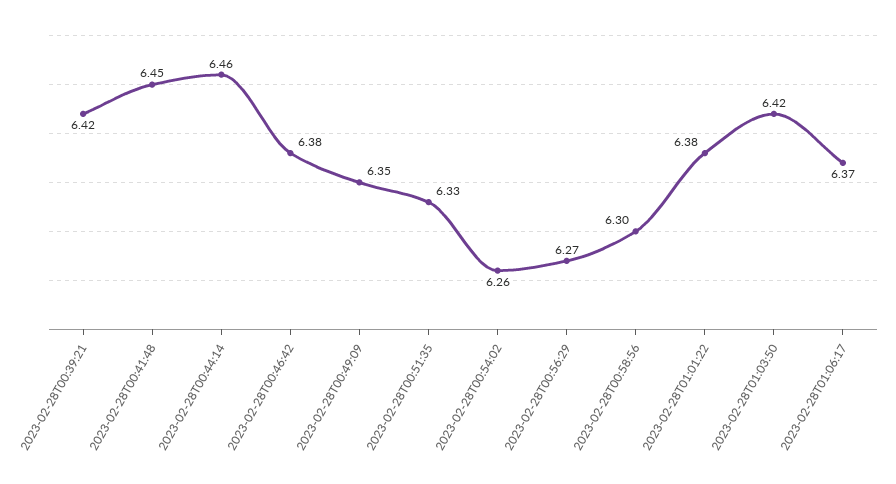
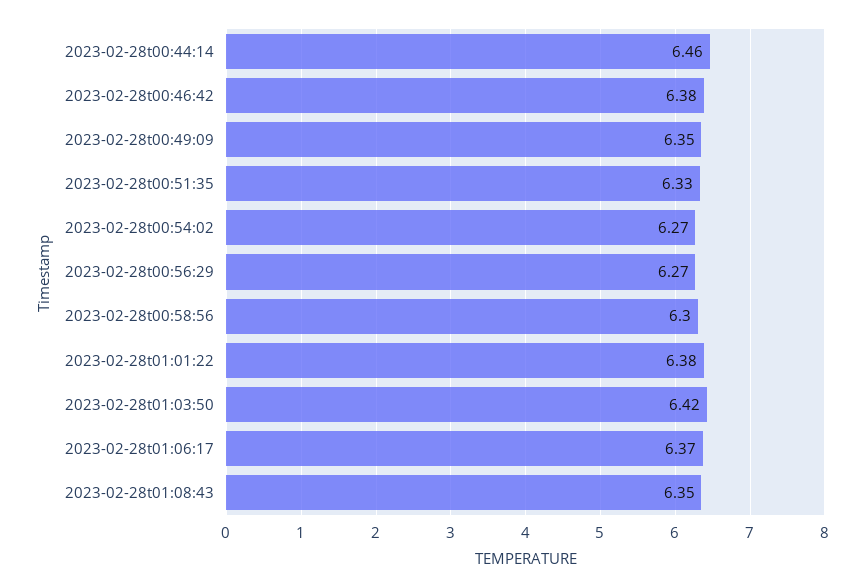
2023-02-28T00:39:21: 6.42 -> none
2023-02-28T00:41:48: 6.45 -> none
2023-02-28T00:54:02: 6.26 -> 6.27
2023-02-28t01:08:43: none -> 6.35

